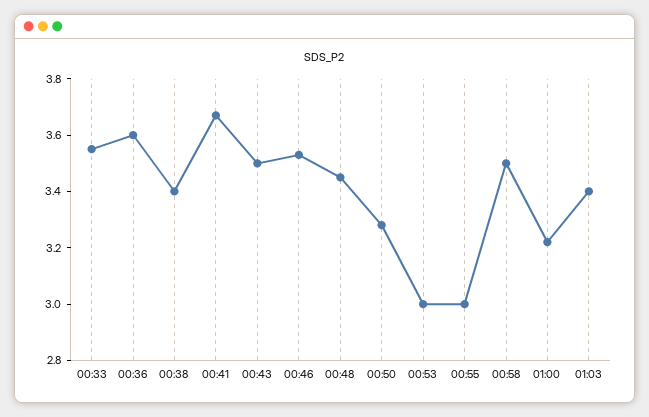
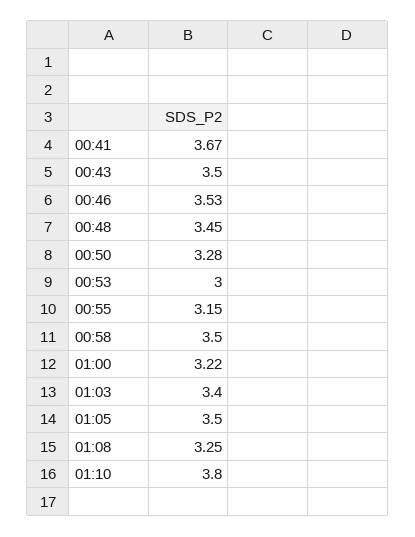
00:33: 3.55 -> none
00:36: 3.6 -> none
00:38: 3.4 -> none
00:55: 3 -> 3.15
01:05: none -> 3.5
01:08: none -> 3.25
01:10: none -> 3.8

